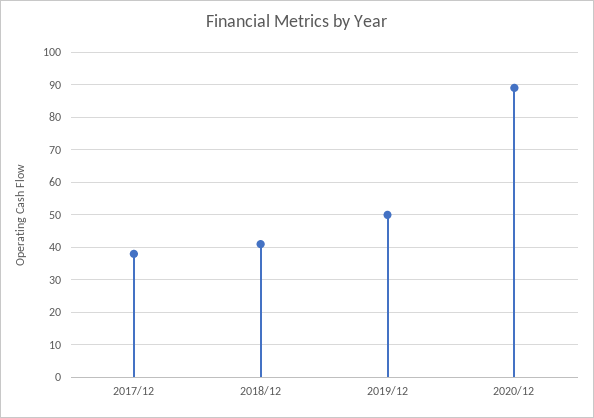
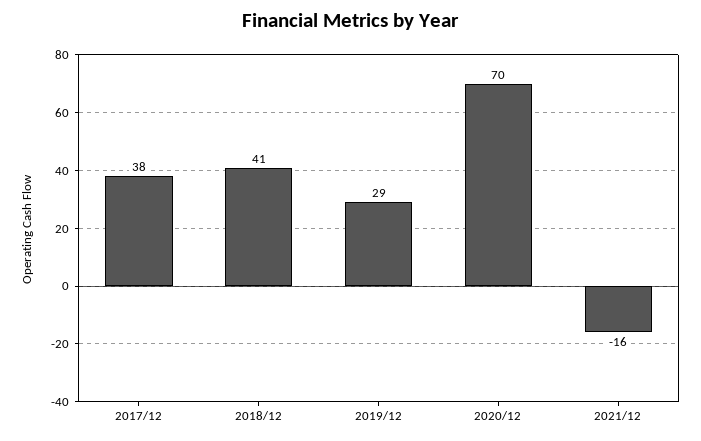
2019/12: 50 -> 29
2020/12: 90 -> 70
2021/12: none -> -16

